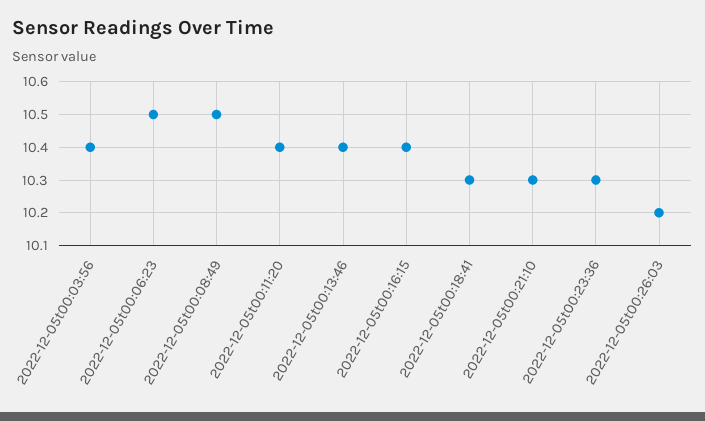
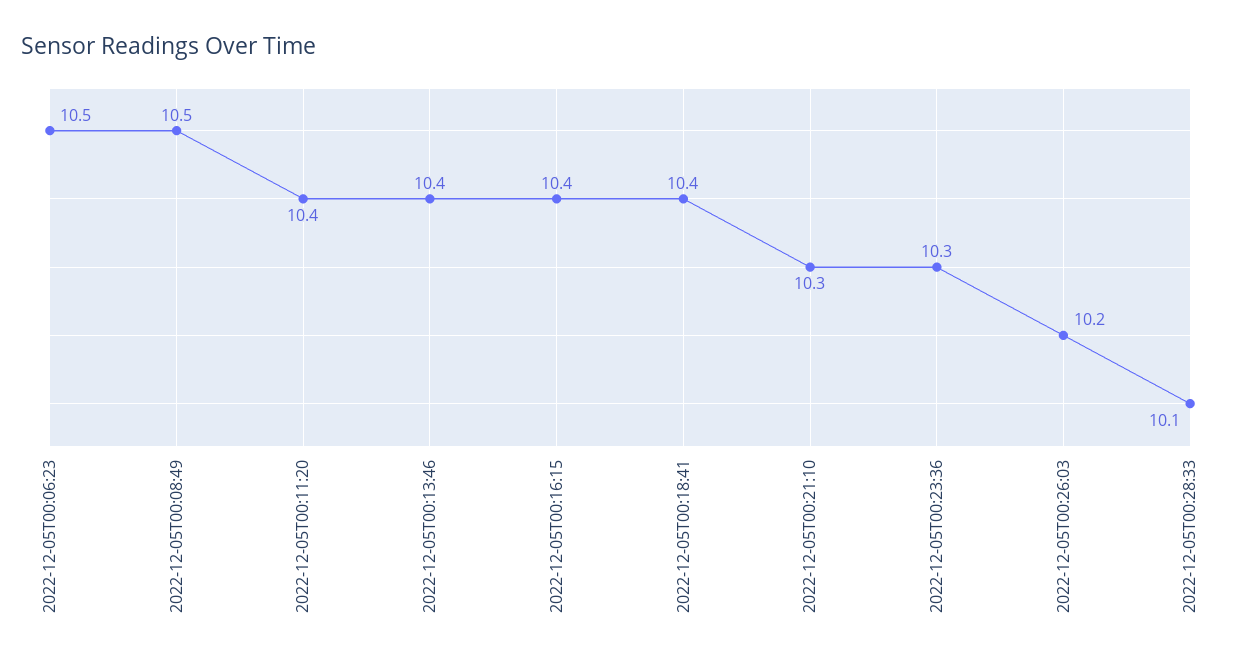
2022-12-05t00:03:56: 10.4 -> none
2022-12-05t00:18:41: 10.3 -> 10.4
2022-12-05T00:28:33: none -> 10.1

